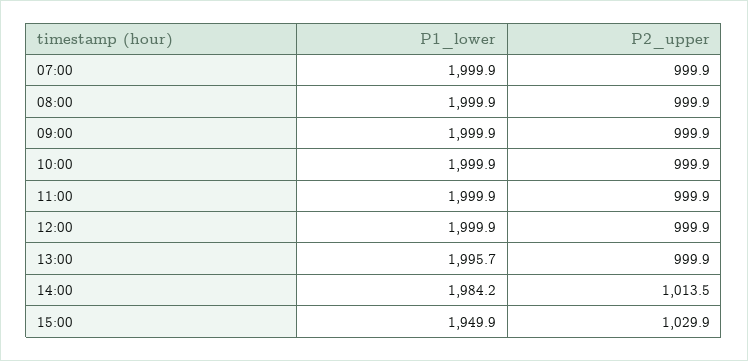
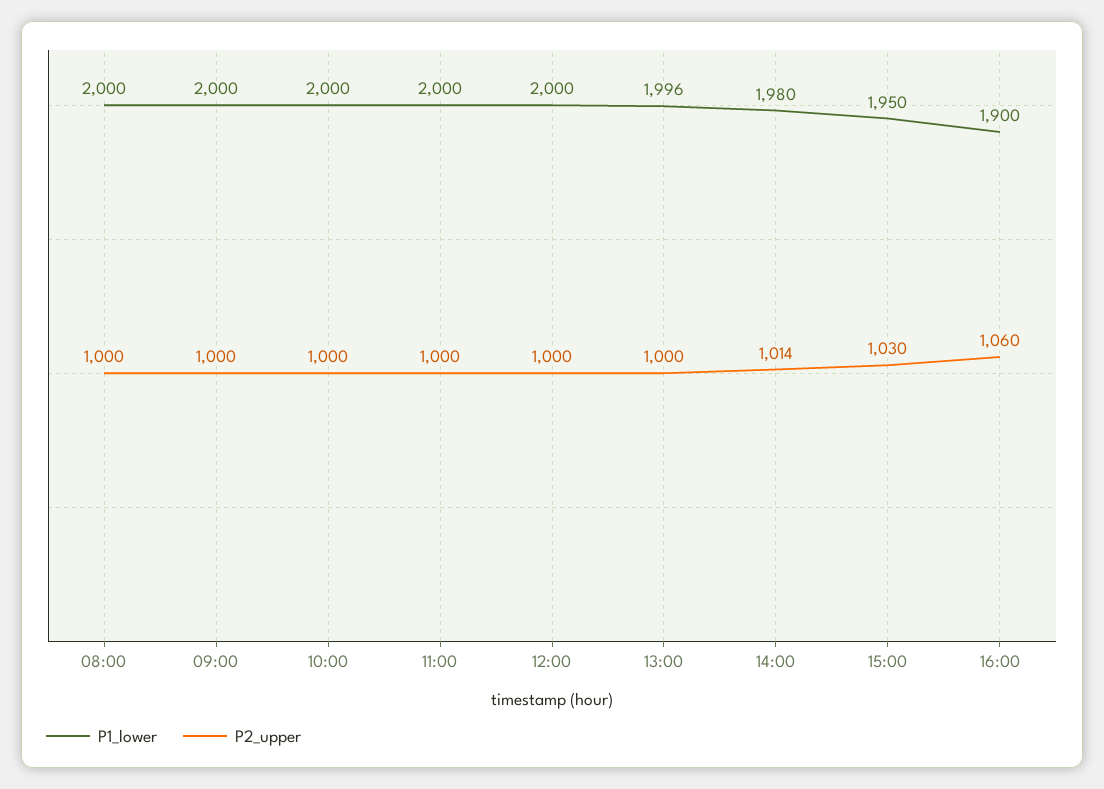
P1_lower, 07:00: 1999.9 -> none
P2_upper, 07:00: 999.9 -> none
P1_lower, 14:00: 1984.2 -> 1980
P1_lower, 16:00: none -> 1900
P2_upper, 16:00: none -> 1060

